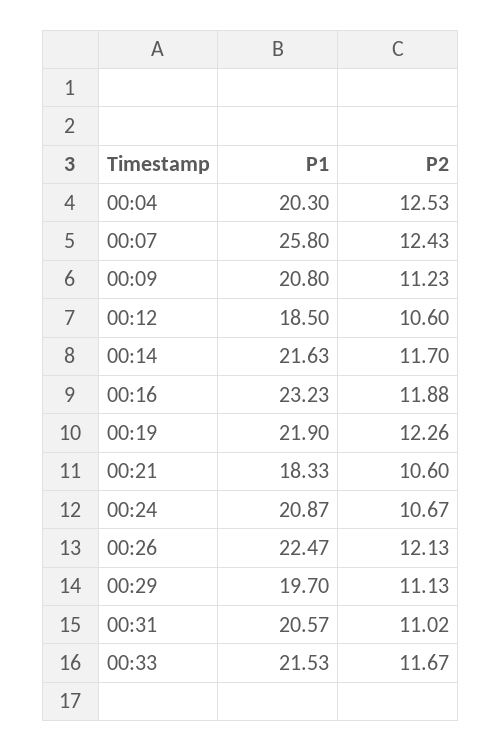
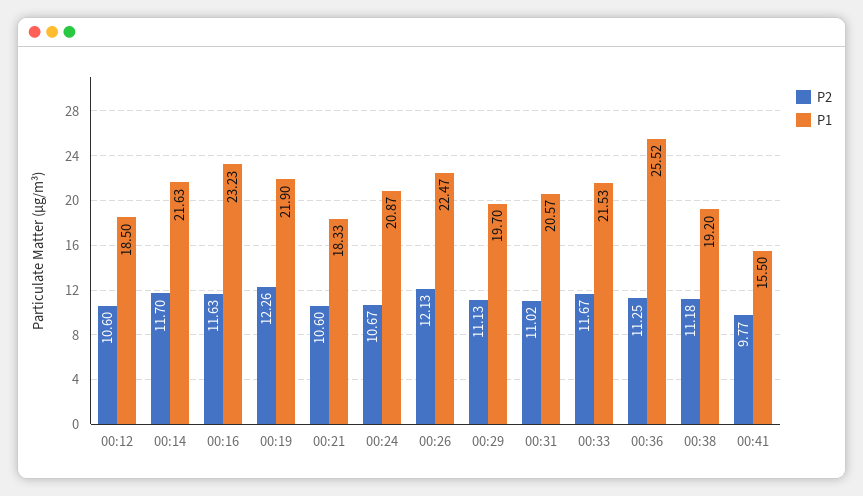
P1, 00:04: 20.3 -> none
P2, 00:04: 12.53 -> none
P1, 00:07: 25.8 -> none
P2, 00:07: 12.43 -> none
P1, 00:09: 20.8 -> none
P2, 00:09: 11.23 -> none
P2, 00:16: 11.88 -> 11.63
P2, 00:36: none -> 11.25
P1, 00:36: none -> 25.52
P2, 00:38: none -> 11.18
P1, 00:38: none -> 19.2
P2, 00:41: none -> 9.77
P1, 00:41: none -> 15.5

